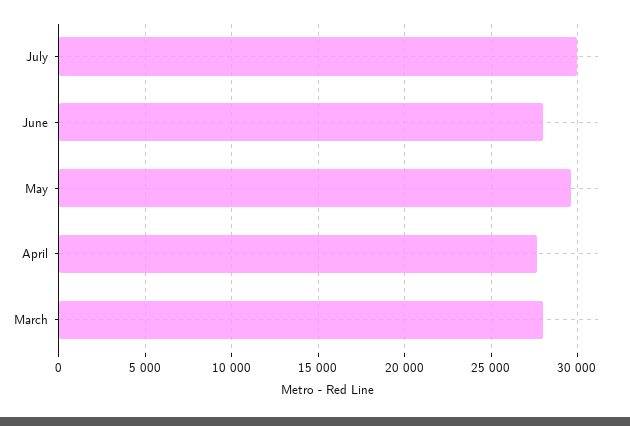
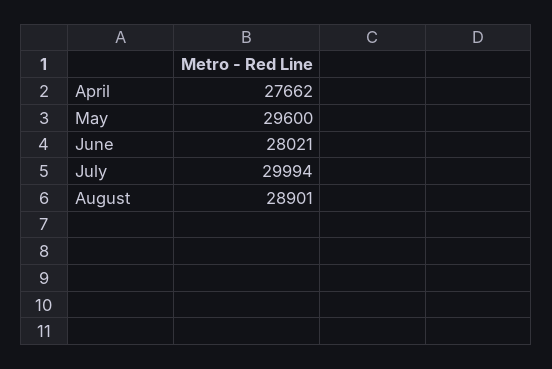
March: 28000 -> none
August: none -> 28901

